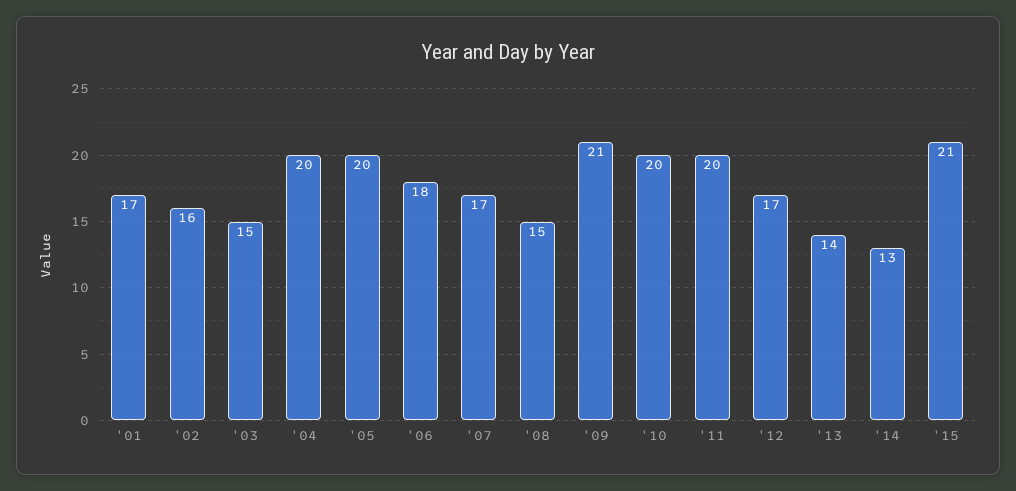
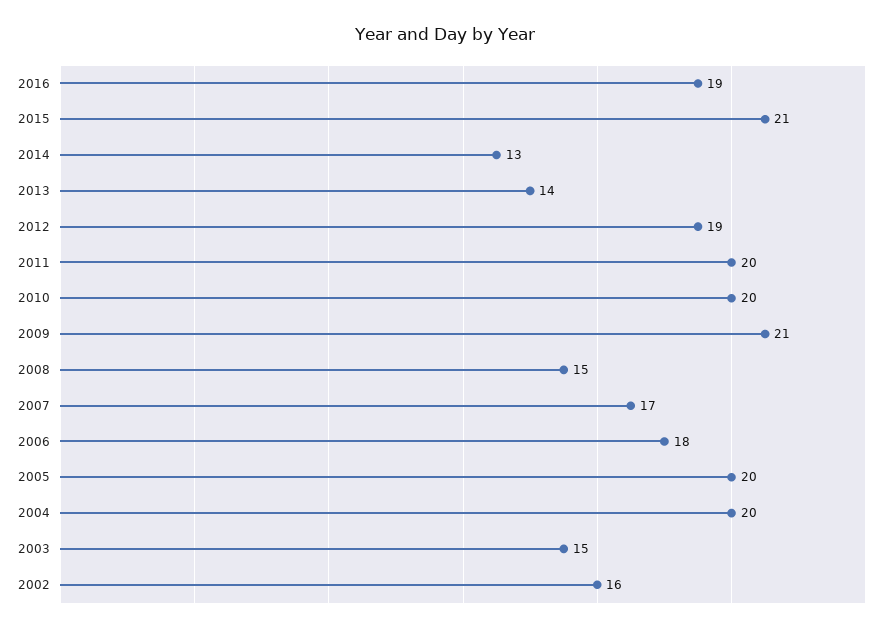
'01: 17 -> none
'12: 17 -> 19
2016: none -> 19

